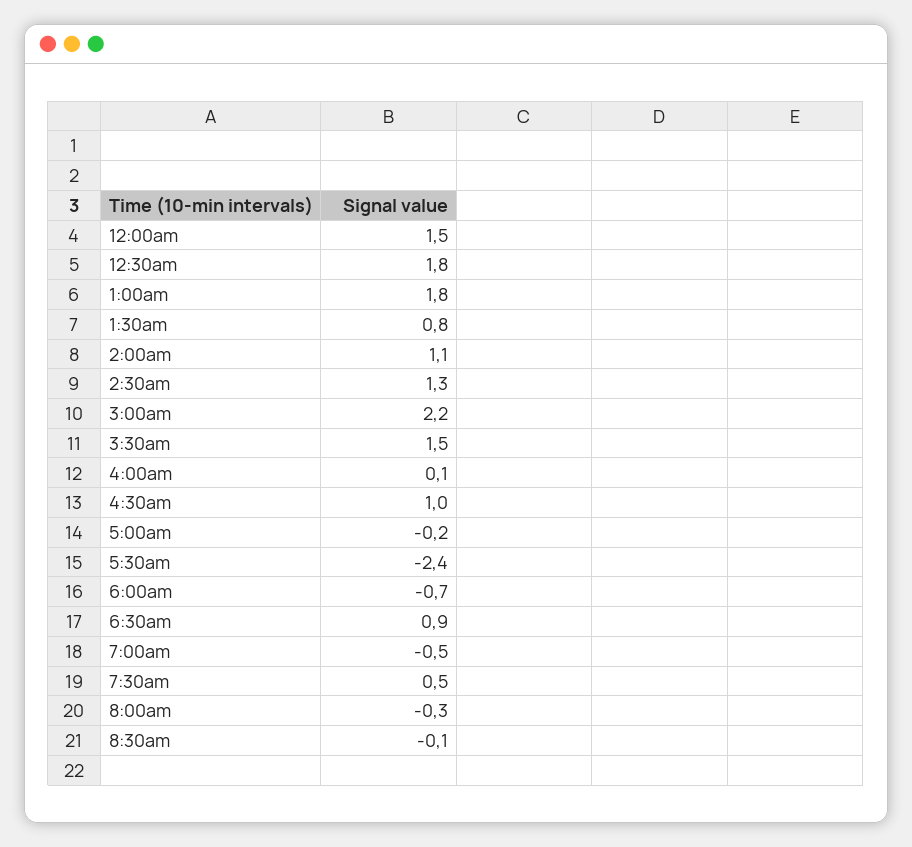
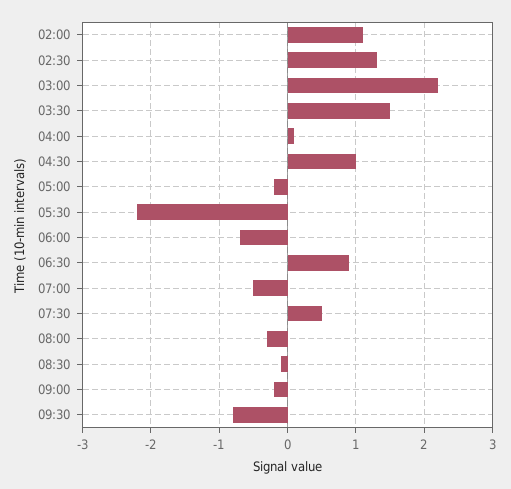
12:00am: 1.5 -> none
12:30am: 1.8 -> none
1:00am: 1.8 -> none
1:30am: 0.8 -> none
5:30am: -2.4 -> -2.2
09:00: none -> -0.2
09:30: none -> -0.8

